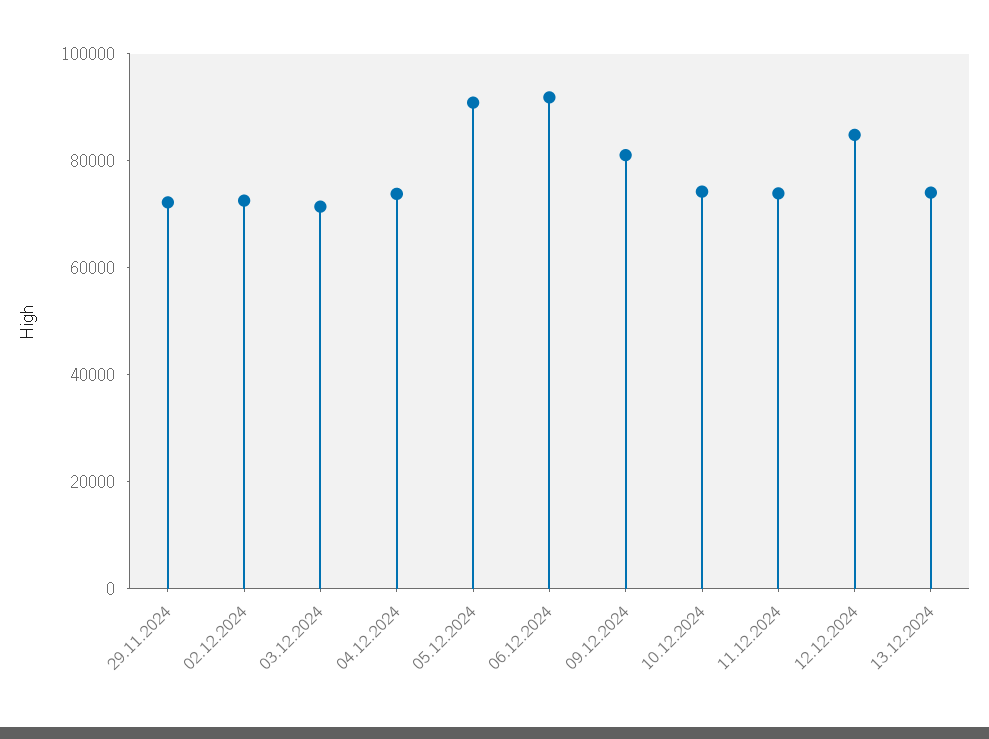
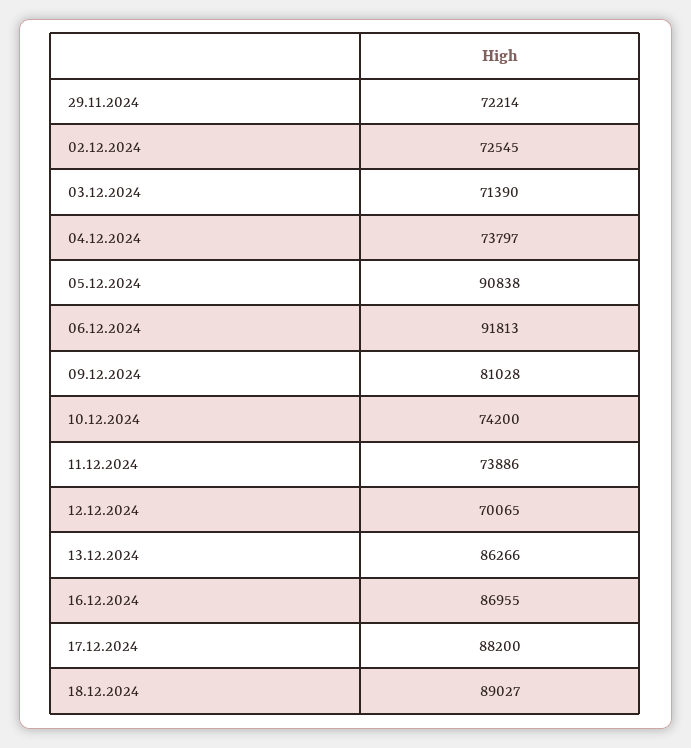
12.12.2024: 85000 -> 70065
13.12.2024: 75000 -> 86266
16.12.2024: none -> 86955
17.12.2024: none -> 88200
18.12.2024: none -> 89027

